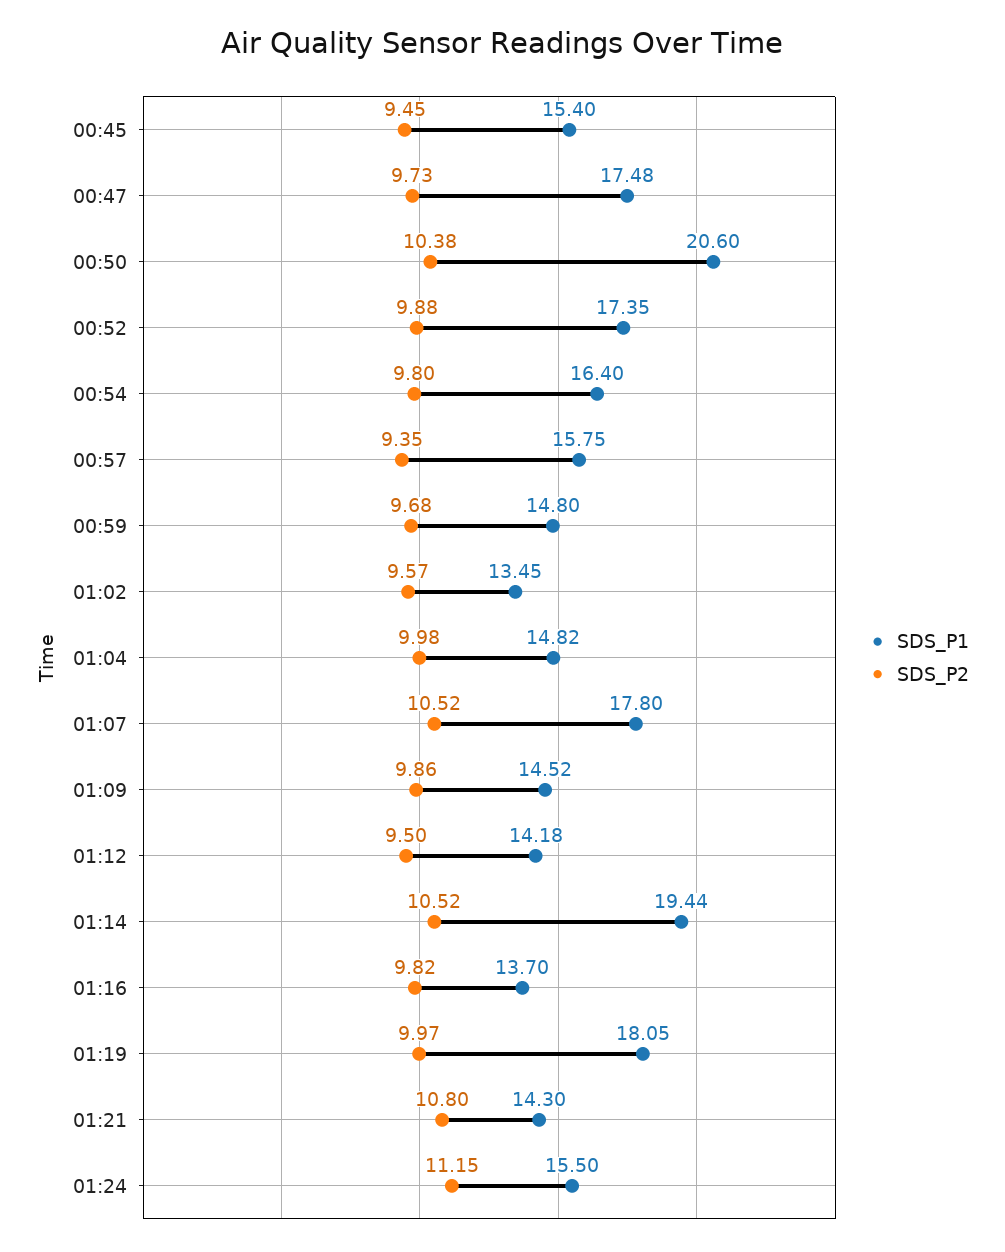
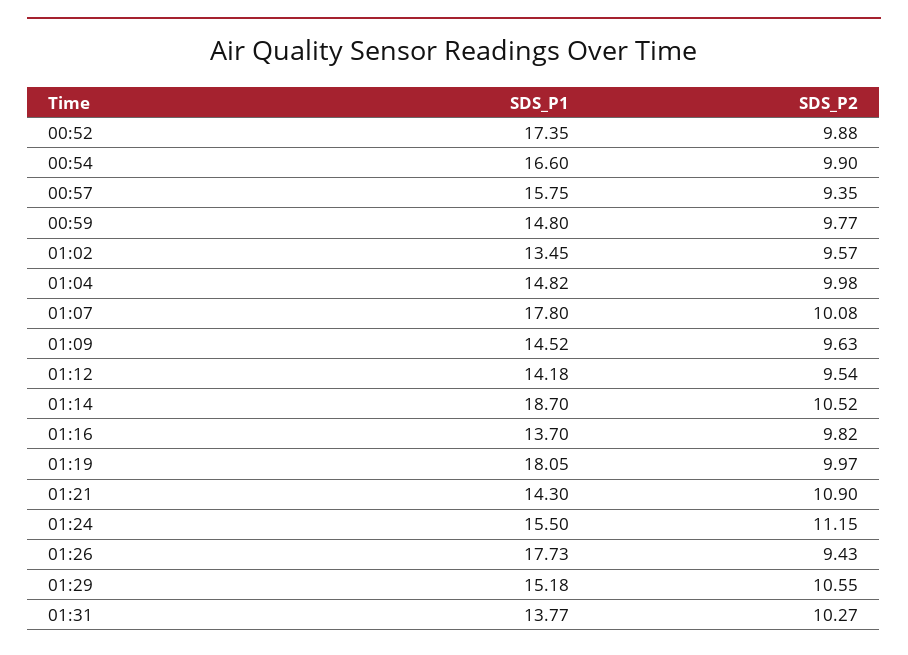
SDS_P1, 00:45: 15.4 -> none
SDS_P2, 00:45: 9.45 -> none
SDS_P1, 00:47: 17.48 -> none
SDS_P2, 00:47: 9.73 -> none
SDS_P1, 00:50: 20.6 -> none
SDS_P2, 00:50: 10.38 -> none
SDS_P1, 00:54: 16.4 -> 16.6
SDS_P2, 00:54: 9.8 -> 9.9
SDS_P2, 00:59: 9.68 -> 9.77
SDS_P2, 01:07: 10.52 -> 10.08
SDS_P2, 01:09: 9.86 -> 9.63
SDS_P2, 01:12: 9.5 -> 9.54
SDS_P1, 01:14: 19.44 -> 18.7
SDS_P2, 01:21: 10.8 -> 10.9
SDS_P1, 01:26: none -> 17.73
SDS_P2, 01:26: none -> 9.43
SDS_P1, 01:29: none -> 15.18
SDS_P2, 01:29: none -> 10.55
SDS_P1, 01:31: none -> 13.77
SDS_P2, 01:31: none -> 10.27

